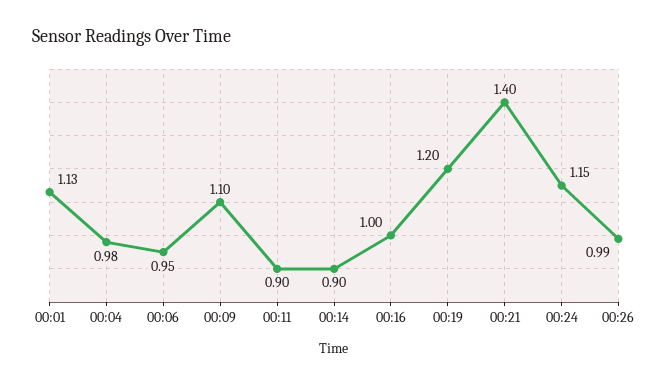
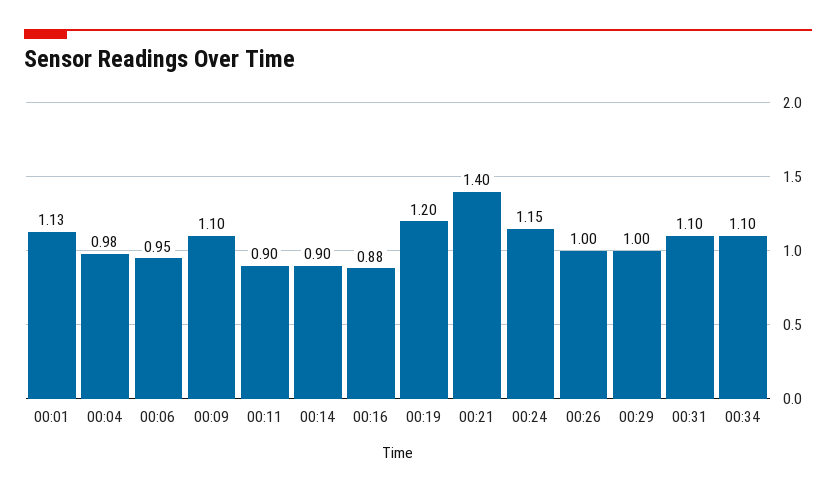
00:16: 1 -> 0.88
00:26: 0.99 -> 1
00:29: none -> 1
00:31: none -> 1.1
00:34: none -> 1.1

